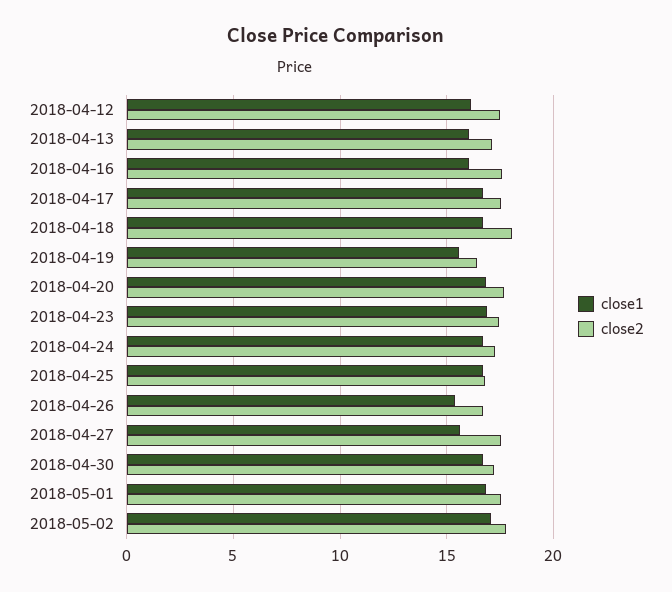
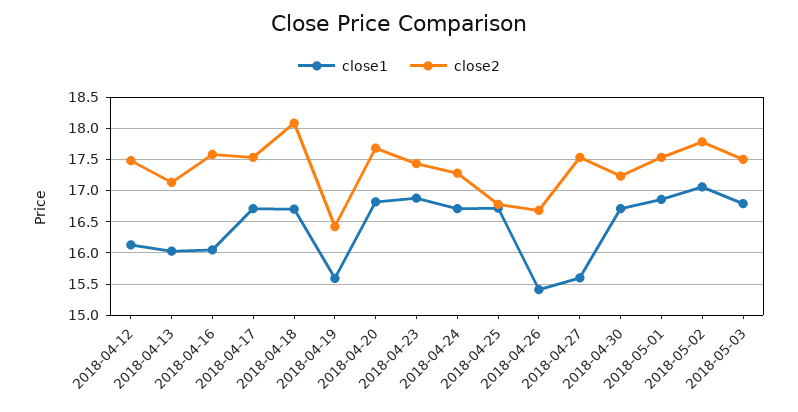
close1, 2018-05-03: none -> 16.8
close2, 2018-05-03: none -> 17.5

